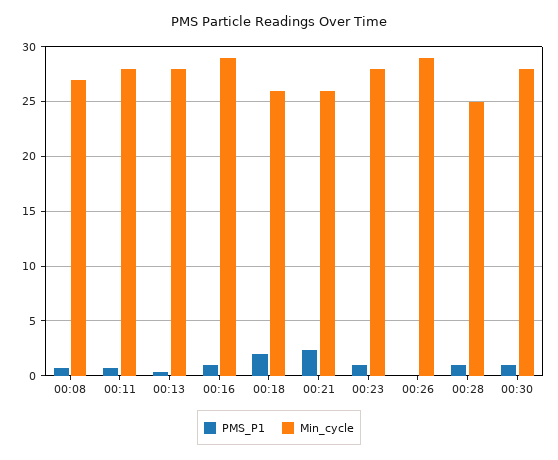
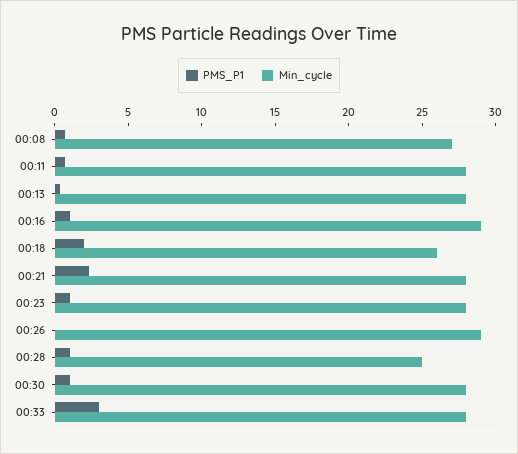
Min_cycle, 00:21: 26 -> 28
PMS_P1, 00:33: none -> 3
Min_cycle, 00:33: none -> 28

